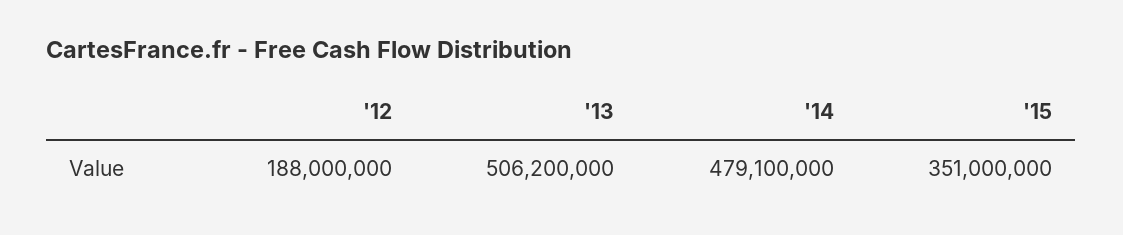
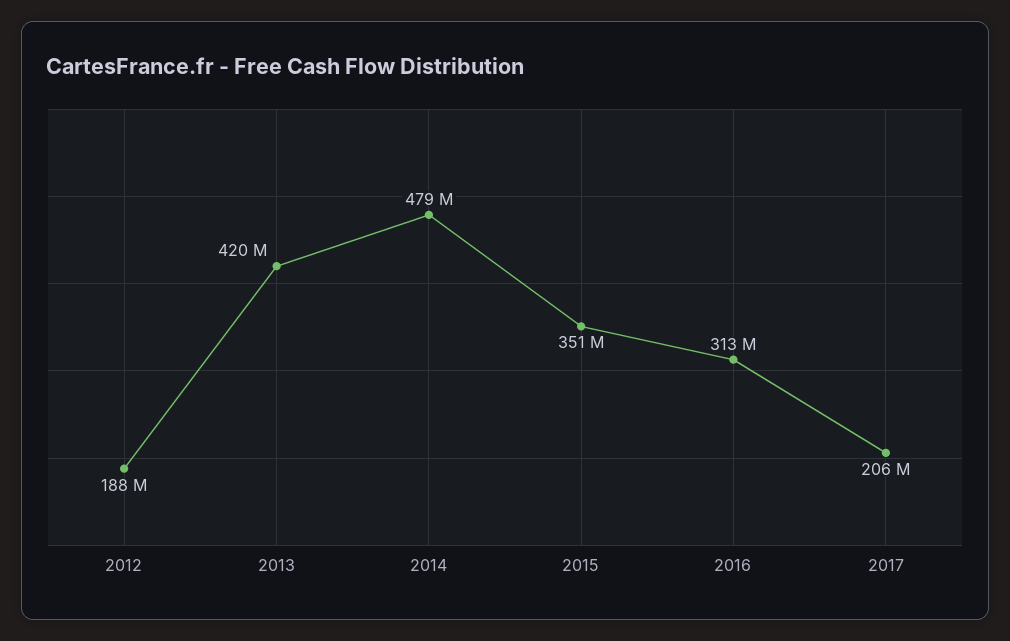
'13: 506200000 -> 420000000
2016: none -> 313000000
2017: none -> 206000000

